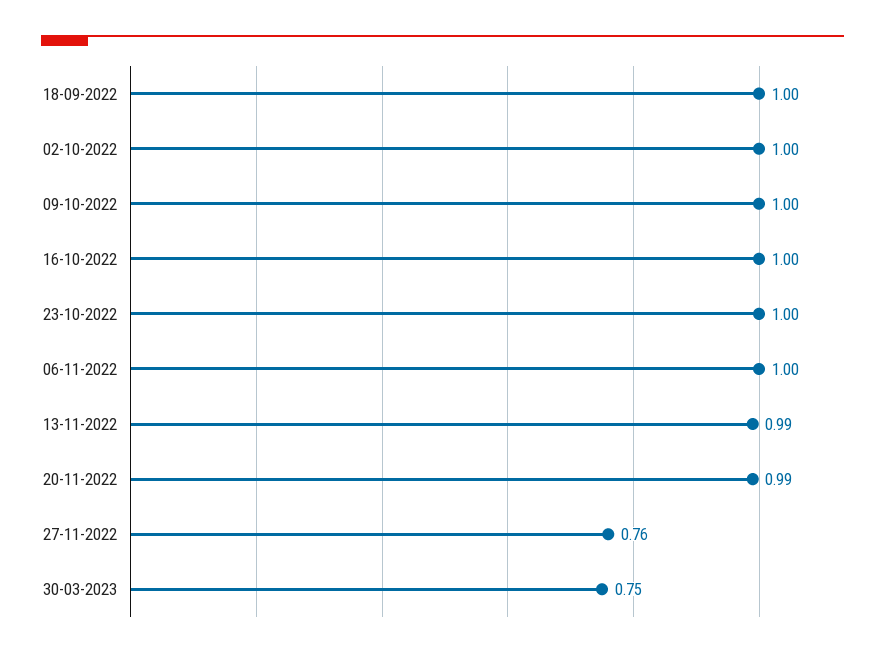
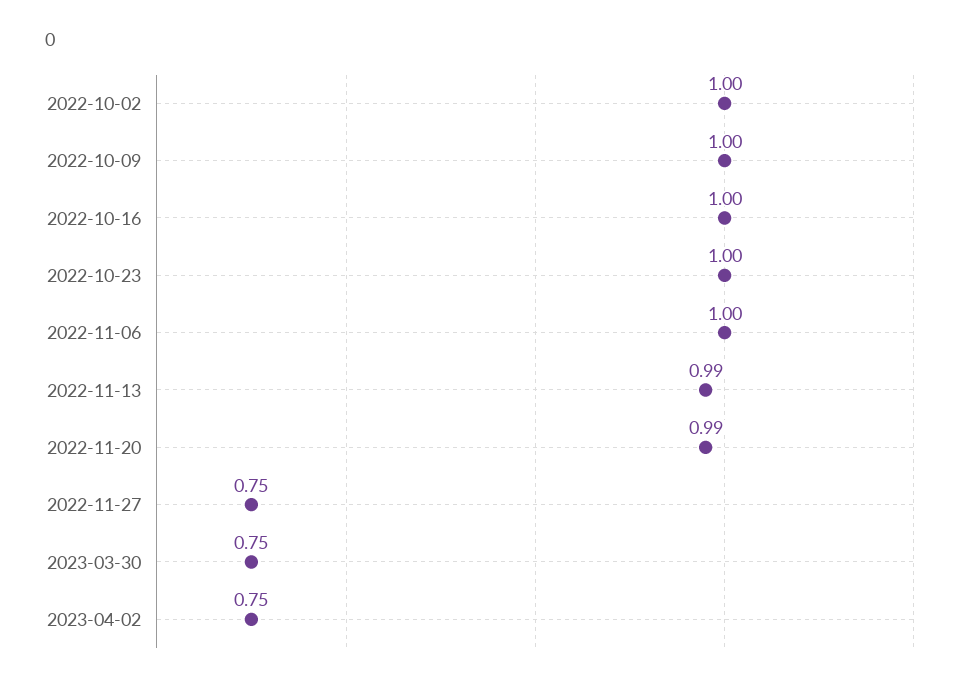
18-09-2022: 1 -> none
27-11-2022: 0.76 -> 0.75
2023-04-02: none -> 0.75

